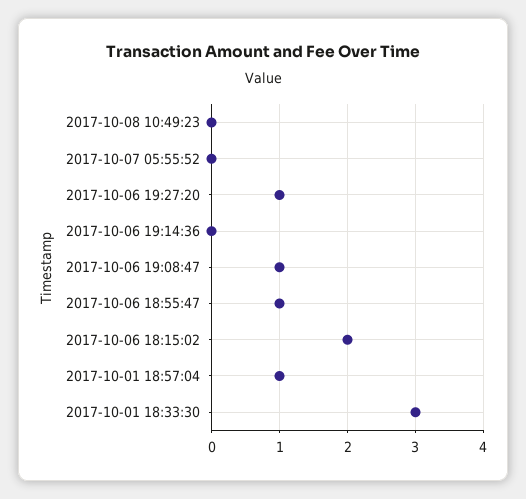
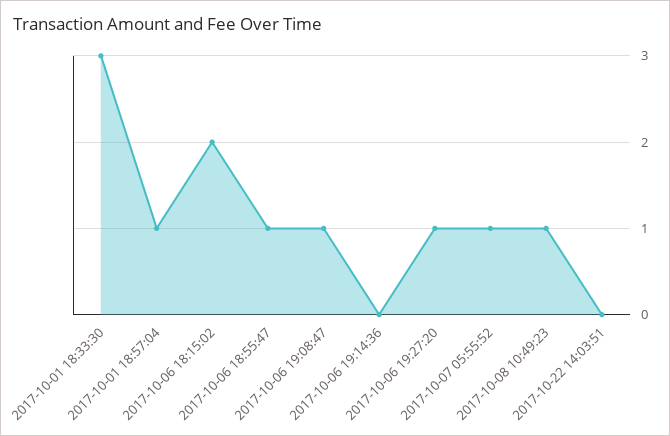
2017-10-08 10:49:23: 0 -> 1
2017-10-07 05:55:52: 0 -> 1
2017-10-22 14:03:51: none -> 0

